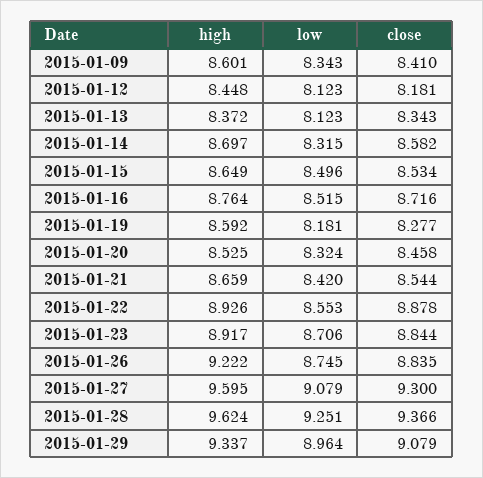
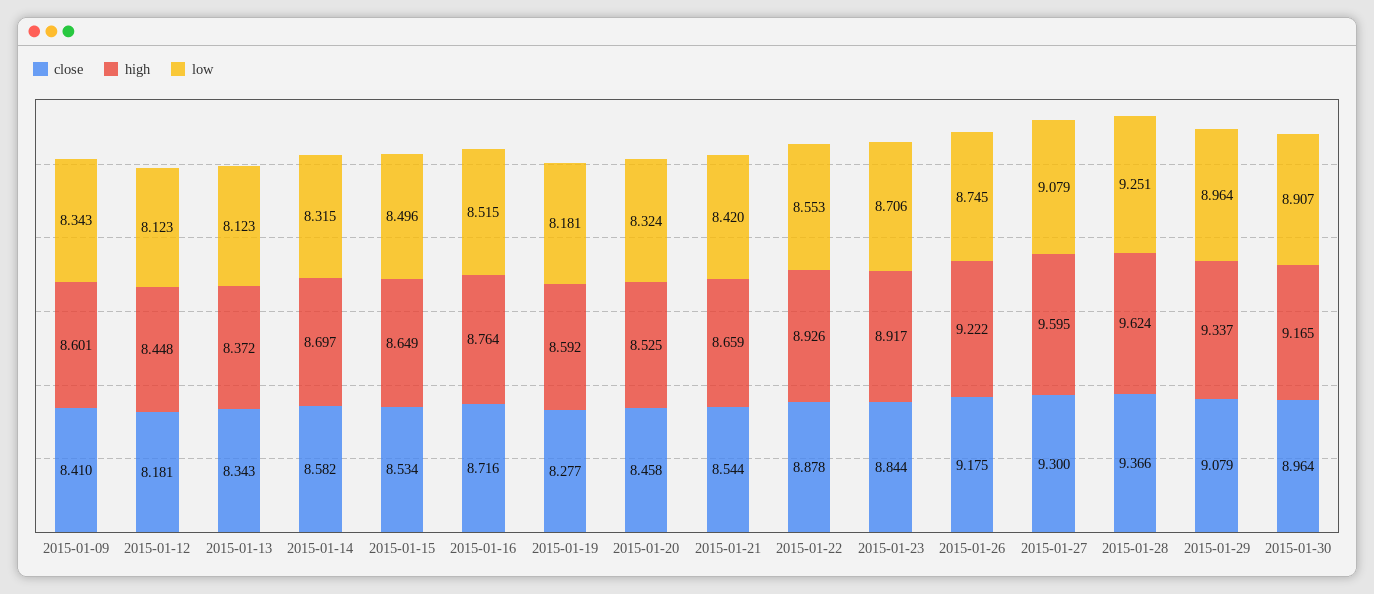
close, 2015-01-26: 8.835 -> 9.175
close, 2015-01-30: none -> 8.964
high, 2015-01-30: none -> 9.165
low, 2015-01-30: none -> 8.907

